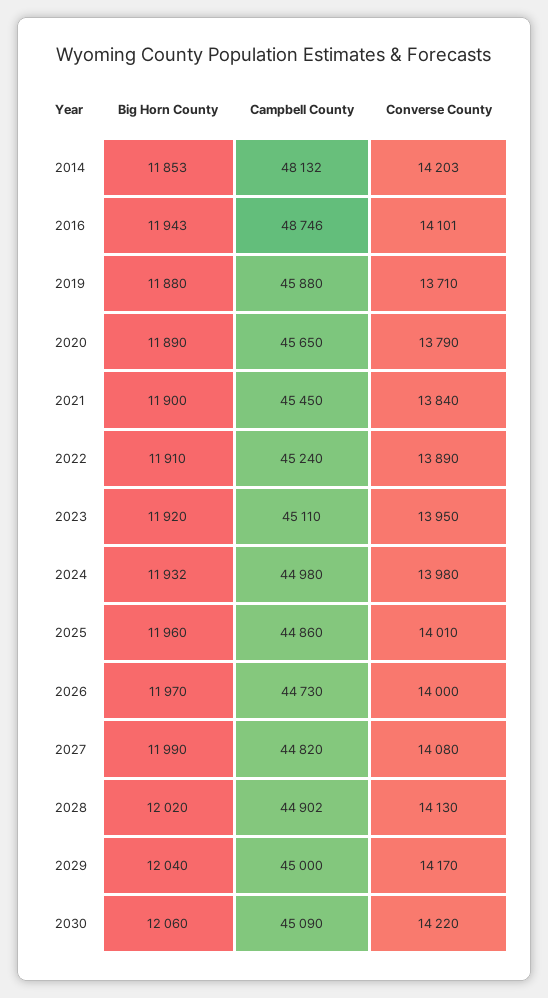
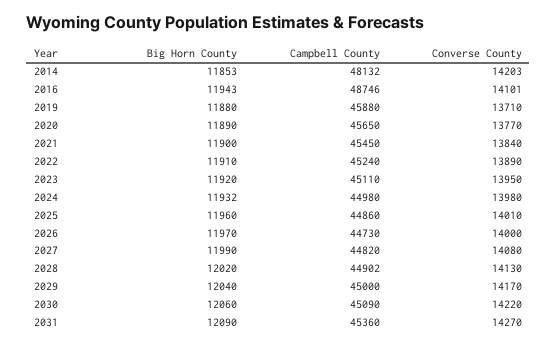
Converse County, 2020: 13790 -> 13770
Big Horn County, 2031: none -> 12090
Campbell County, 2031: none -> 45360
Converse County, 2031: none -> 14270

